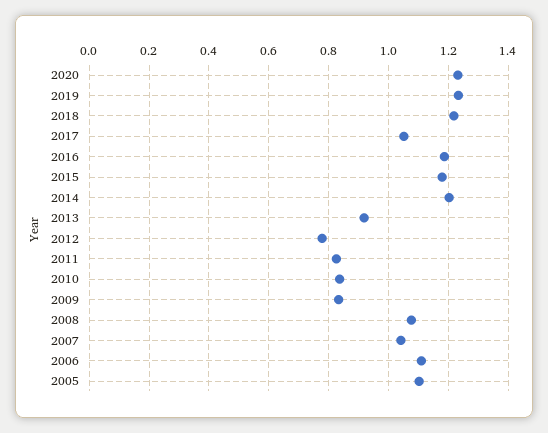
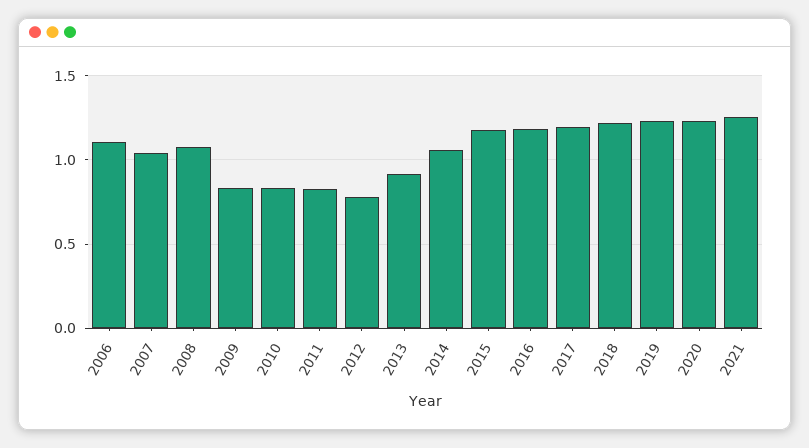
2017: 1.05 -> 1.2
2014: 1.2 -> 1.05
2005: 1.1 -> none
2021: none -> 1.25

